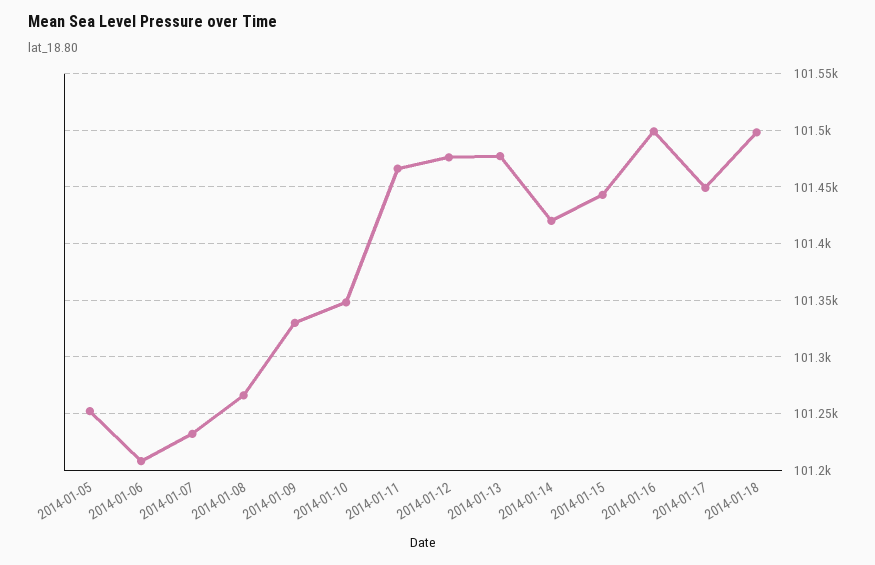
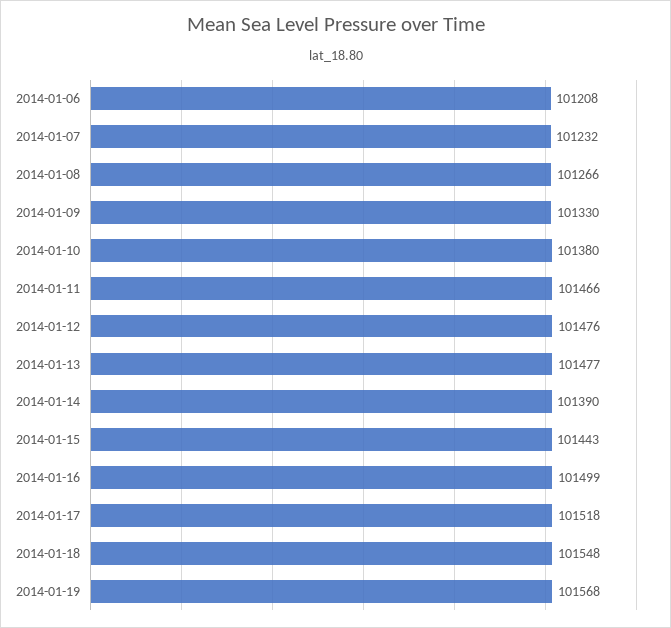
2014-01-05: 101250 -> none
2014-01-10: 101350 -> 101380
2014-01-14: 101420 -> 101390
2014-01-17: 101450 -> 101518
2014-01-18: 101500 -> 101548
2014-01-19: none -> 101568

